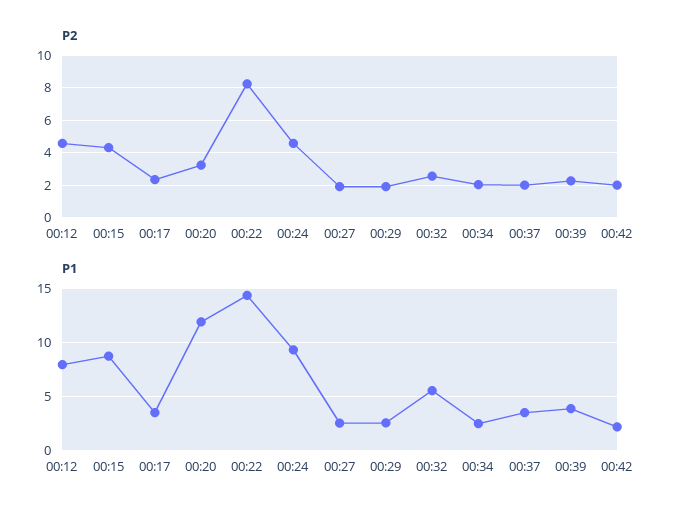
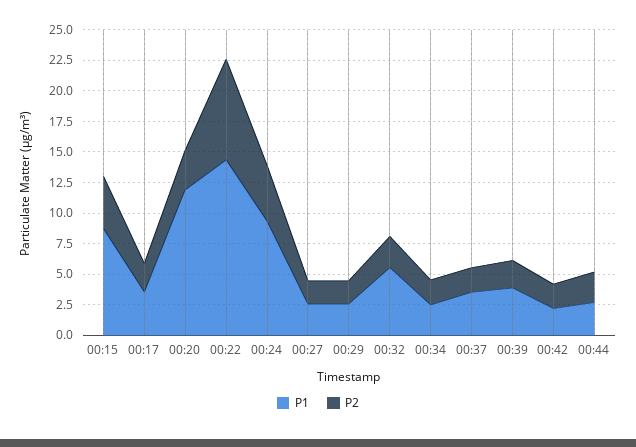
P2, 00:12: 4.5 -> none
P1, 00:12: 8 -> none
P1, 00:44: none -> 2.5
P2, 00:44: none -> 2.5

